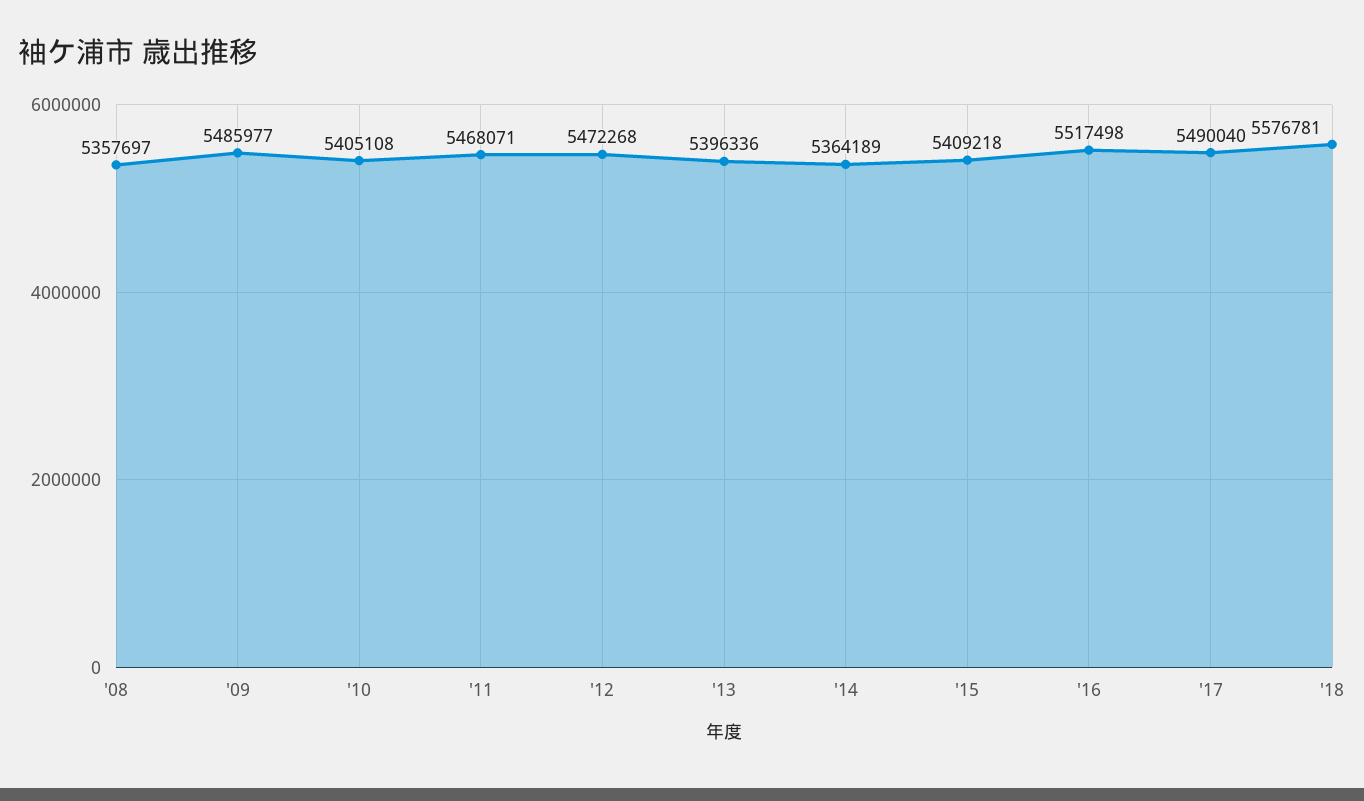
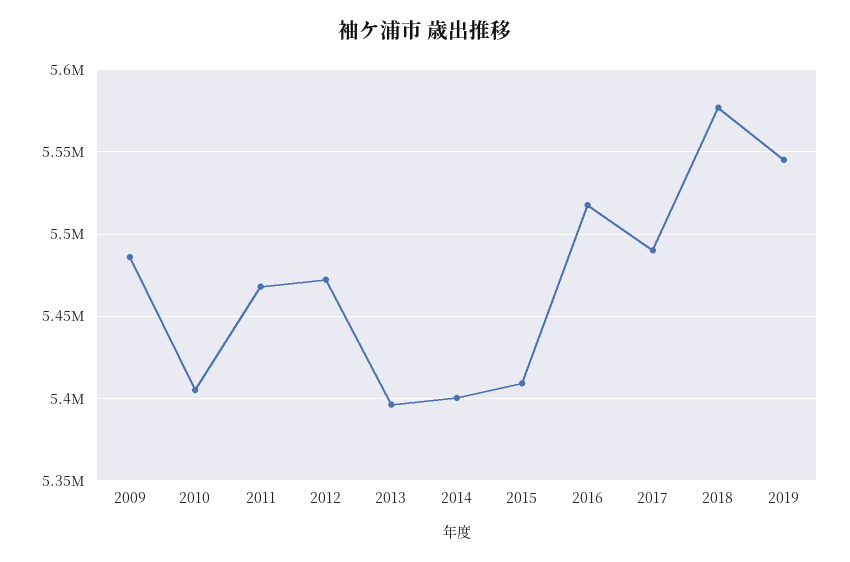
'08: 5357697 -> none
'14: 5364189 -> 5400000
2019: none -> 5545000

